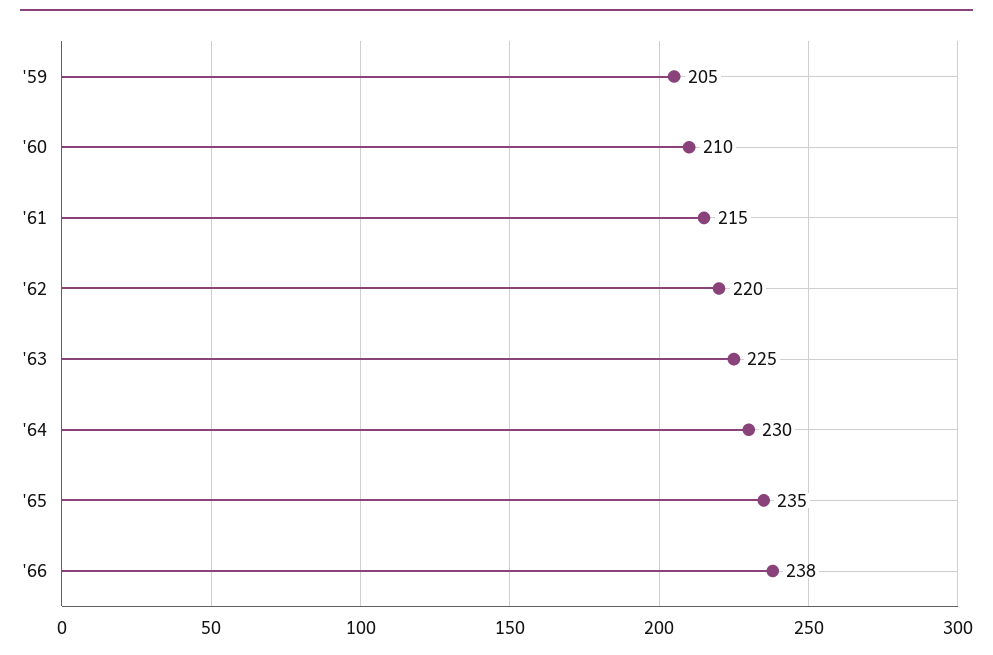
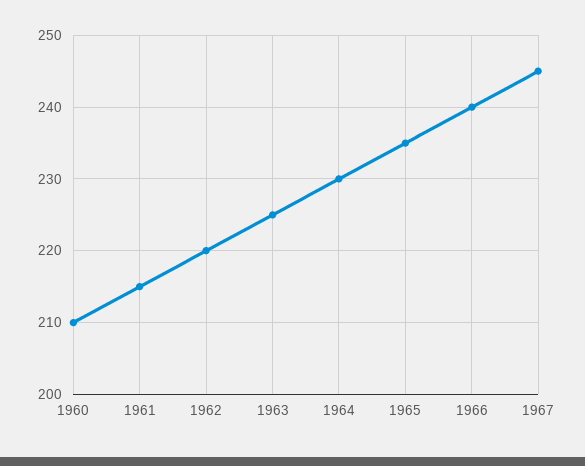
'59: 205 -> none
'66: 238 -> 240
1967: none -> 245

